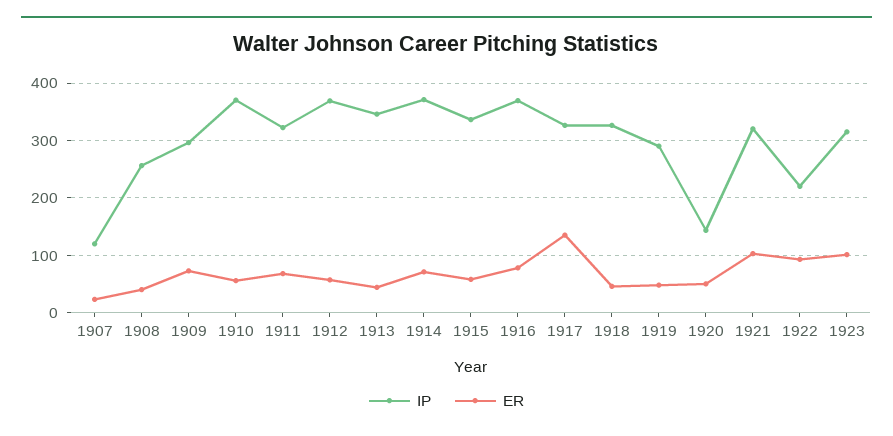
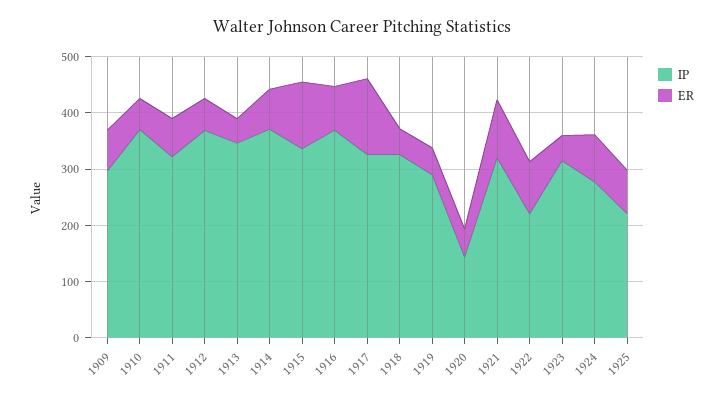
IP, 1907: 120 -> none
ER, 1907: 20 -> none
IP, 1908: 260 -> none
ER, 1908: 40 -> none
ER, 1915: 60 -> 120
ER, 1923: 100 -> 40
IP, 1924: none -> 280
ER, 1924: none -> 80
IP, 1925: none -> 220
ER, 1925: none -> 80

